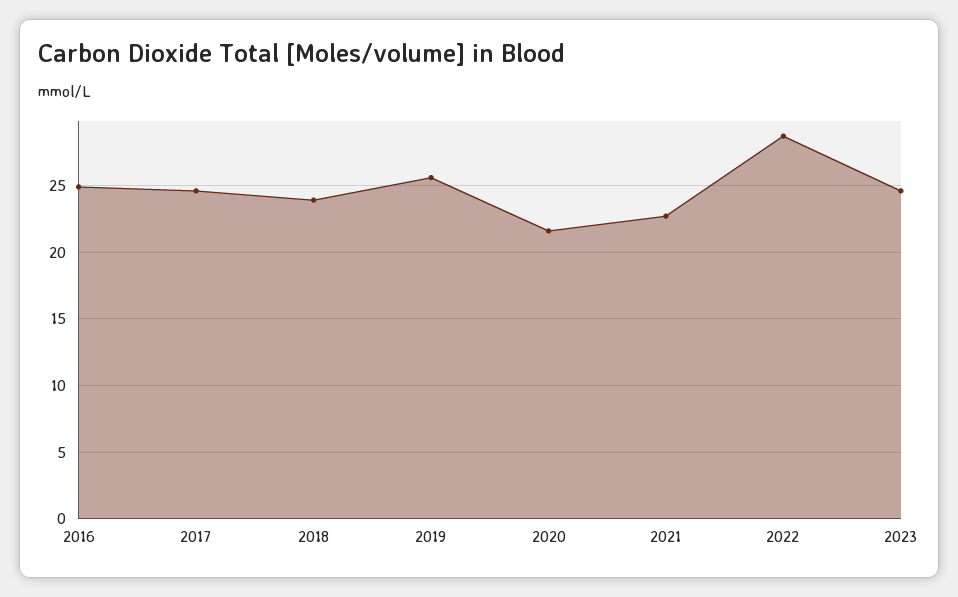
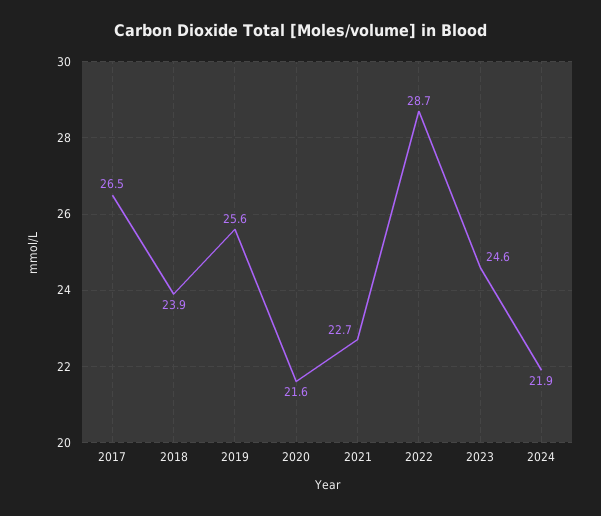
2016: 25 -> none
2017: 24.5 -> 26.5
2024: none -> 21.9

